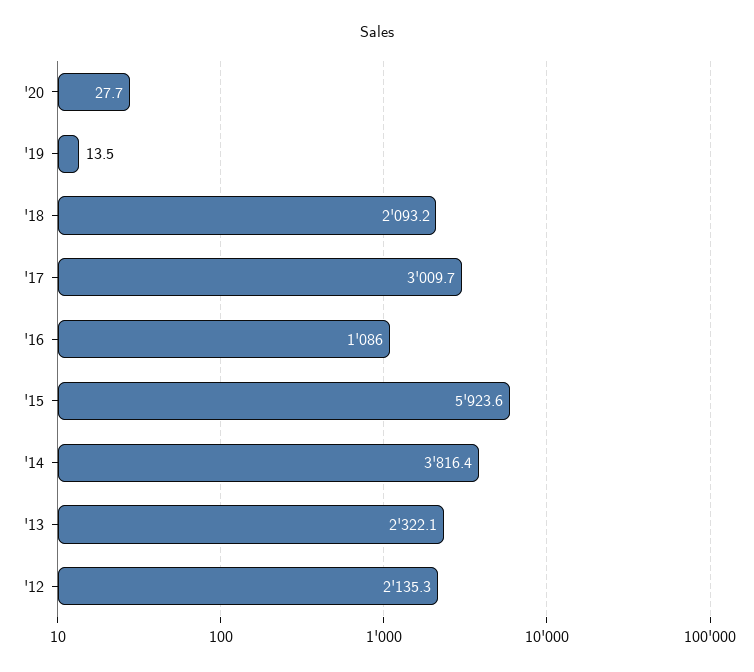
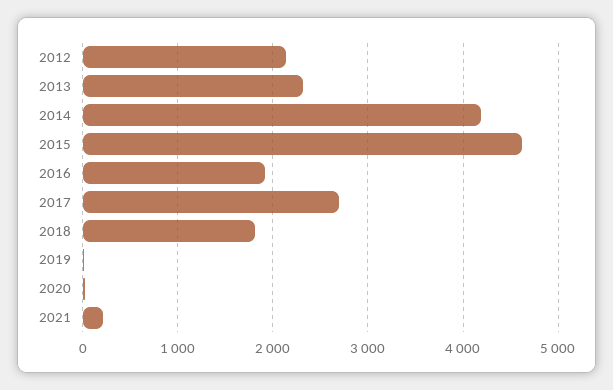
'18: 2093.2 -> 1800
'17: 3009.7 -> 2700
'16: 1086 -> 1900
'15: 5923.6 -> 4600
'14: 3816.4 -> 4200
2021: none -> 200

